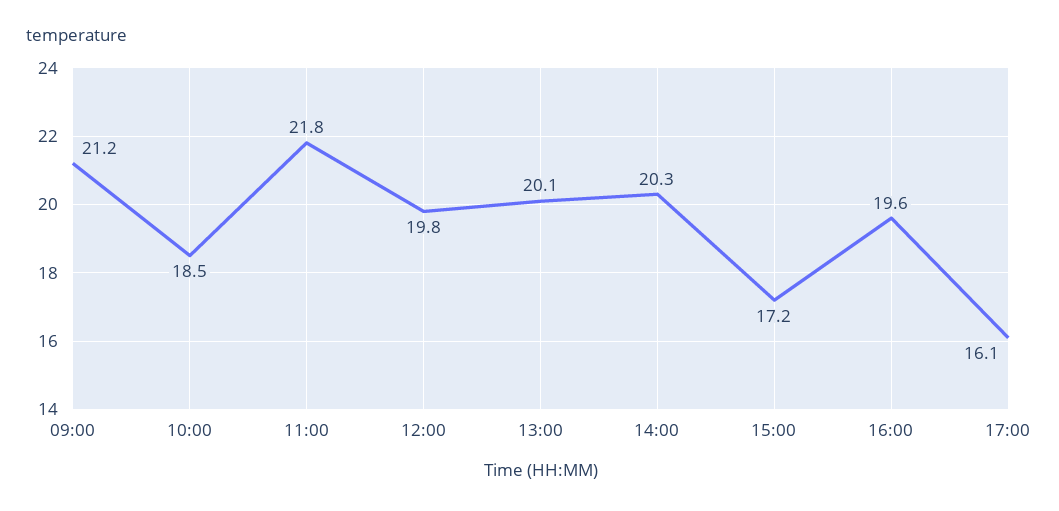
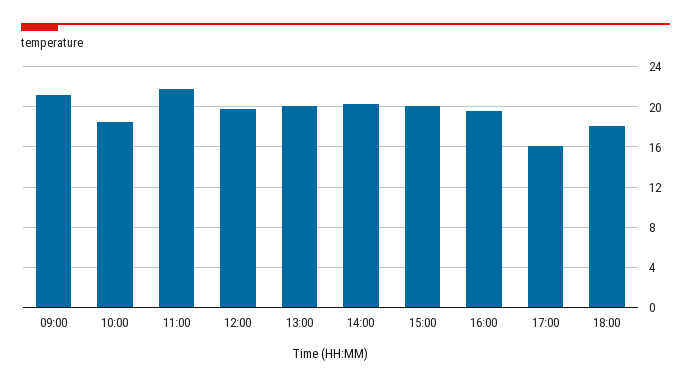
15:00: 17.2 -> 20
18:00: none -> 18

